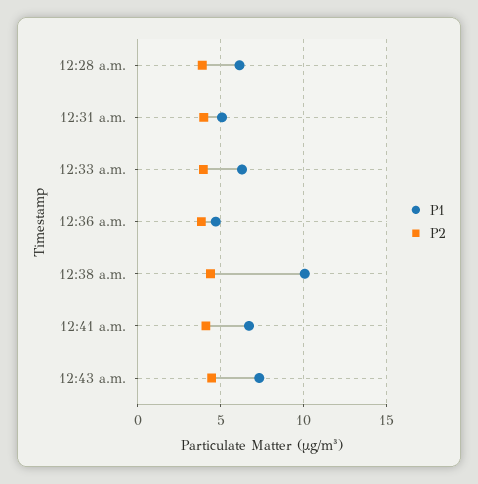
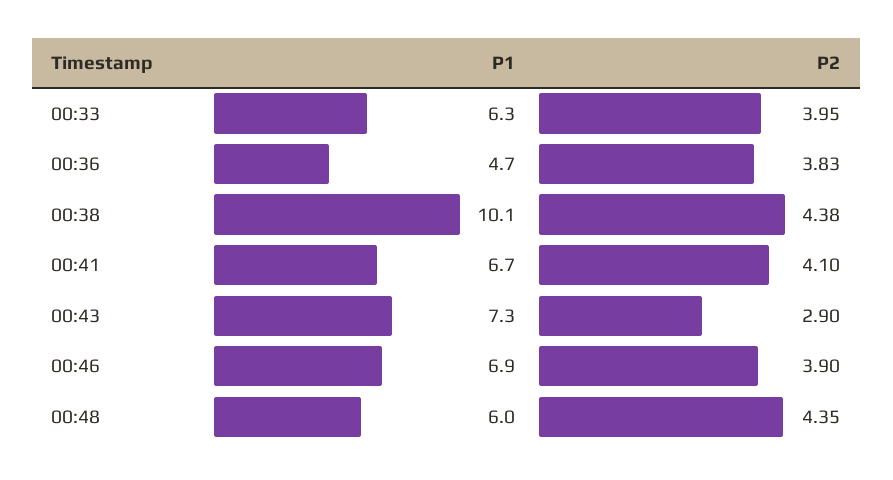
P1, 12:28 a.m.: 6 -> none
P2, 12:28 a.m.: 4 -> none
P1, 12:31 a.m.: 5 -> none
P2, 12:31 a.m.: 4 -> none
P2, 12:43 a.m.: 4.5 -> 2.9
P1, 00:46: none -> 6.9
P2, 00:46: none -> 3.9
P1, 00:48: none -> 6
P2, 00:48: none -> 4.35

